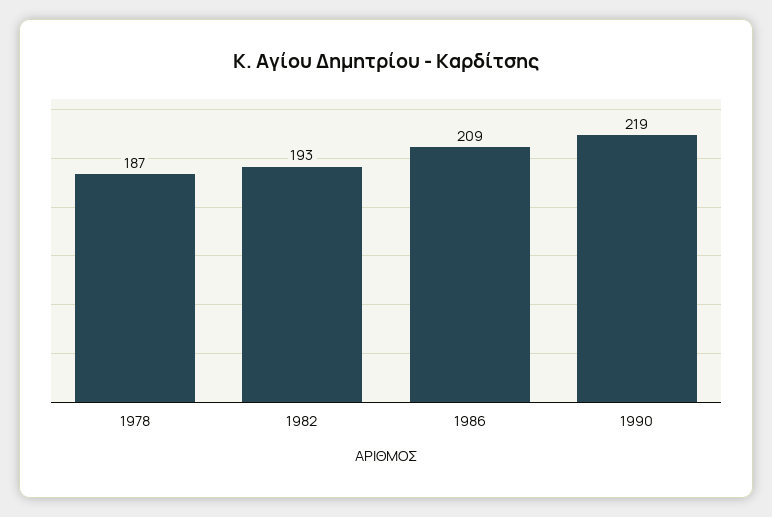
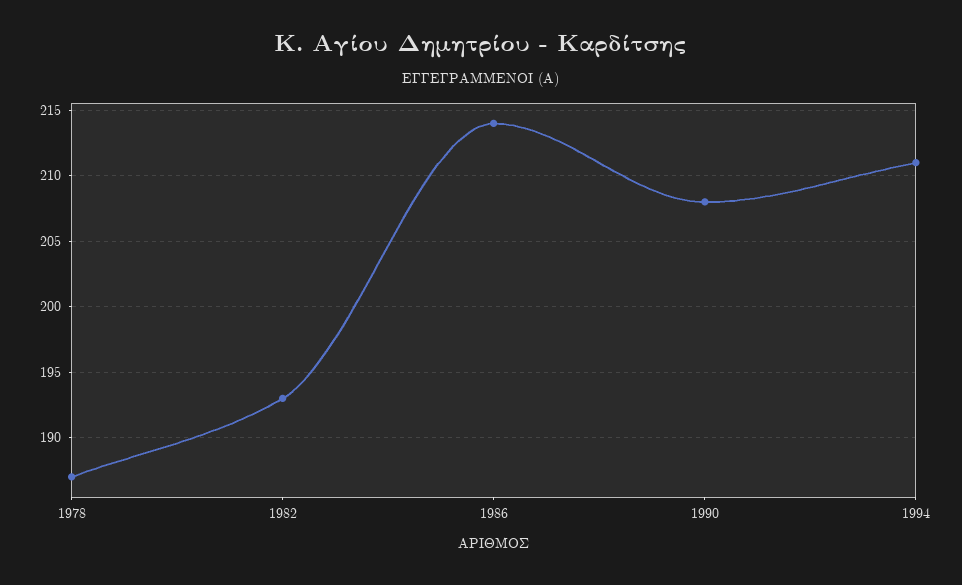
1986: 209 -> 214
1990: 219 -> 208
1994: none -> 211

